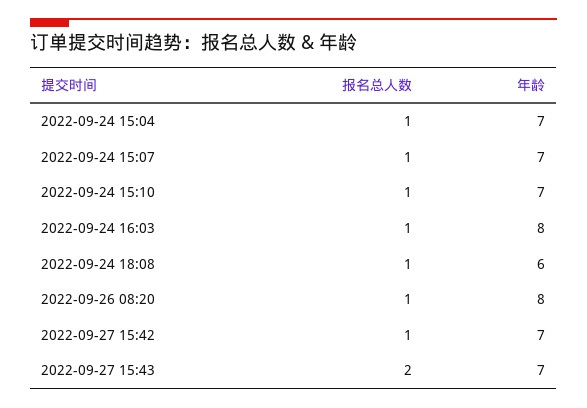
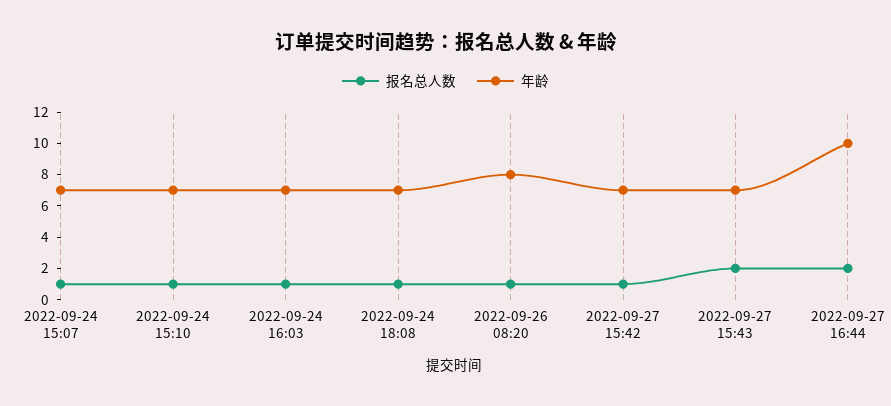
报名总人数, 2022-09-24 15:04: 1 -> none
年龄, 2022-09-24 15:04: 7 -> none
年龄, 2022-09-24 16:03: 8 -> 7
年龄, 2022-09-24 18:08: 6 -> 7
报名总人数, 2022-09-27 16:44: none -> 2
年龄, 2022-09-27 16:44: none -> 10

